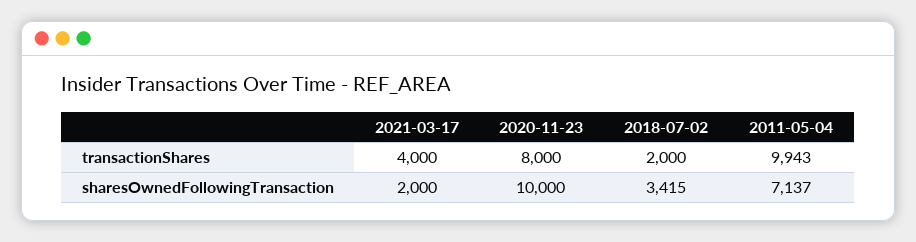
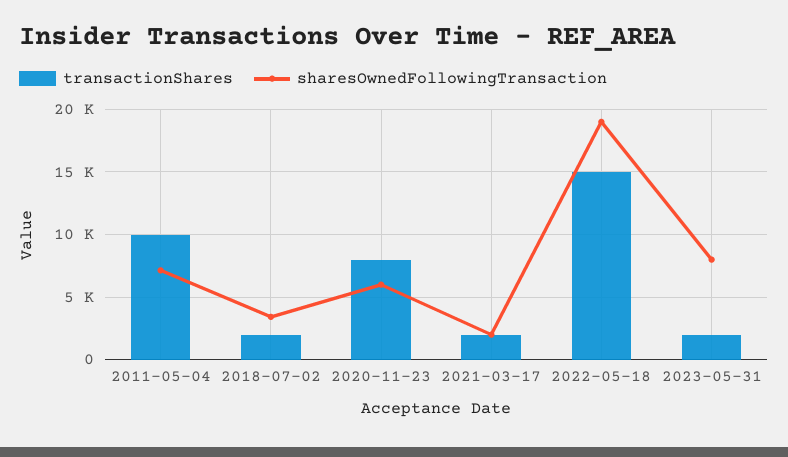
transactionShares, 2021-03-17: 4000 -> 2000
sharesOwnedFollowingTransaction, 2020-11-23: 10000 -> 6000
transactionShares, 2022-05-18: none -> 15000
sharesOwnedFollowingTransaction, 2022-05-18: none -> 19000
transactionShares, 2023-05-31: none -> 2000
sharesOwnedFollowingTransaction, 2023-05-31: none -> 8000

